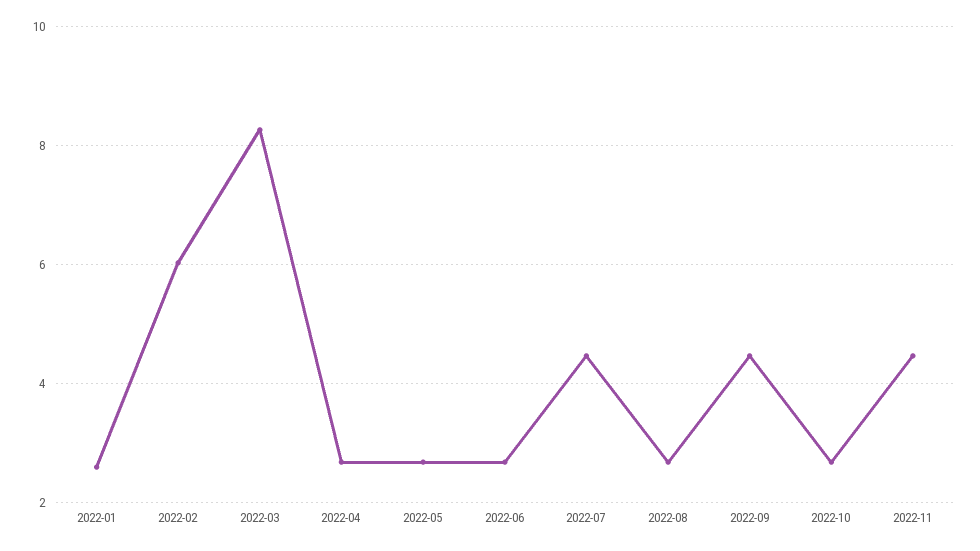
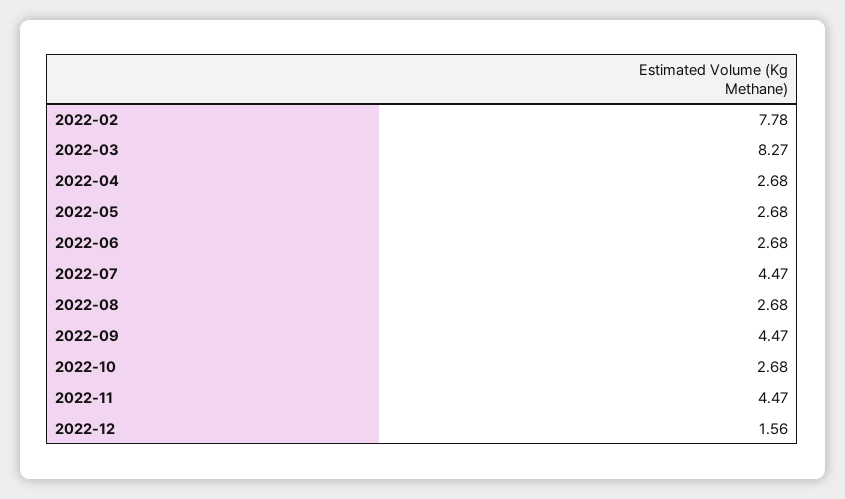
2022-01: 2.6 -> none
2022-02: 6 -> 7.78
2022-12: none -> 1.56

